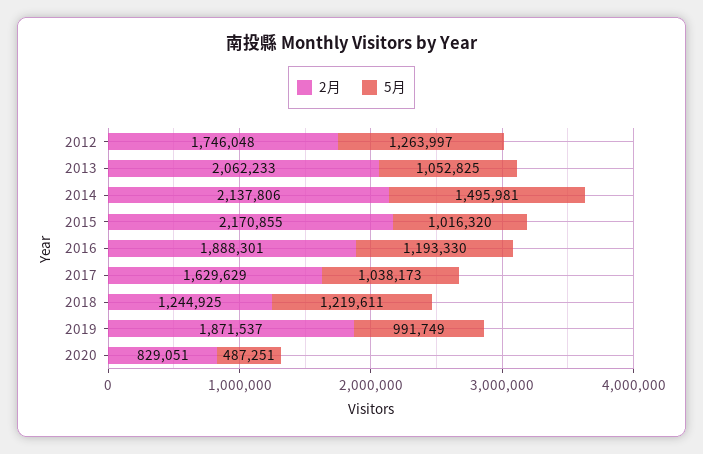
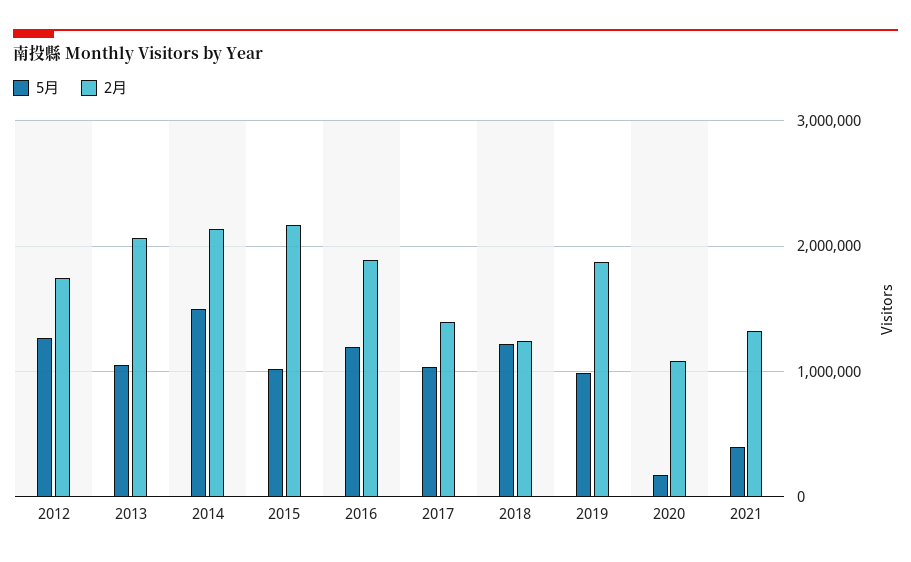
2月, 2017: 1629629 -> 1400000
2月, 2020: 829051 -> 1100000
5月, 2020: 487251 -> 200000
5月, 2021: none -> 400000
2月, 2021: none -> 1300000

